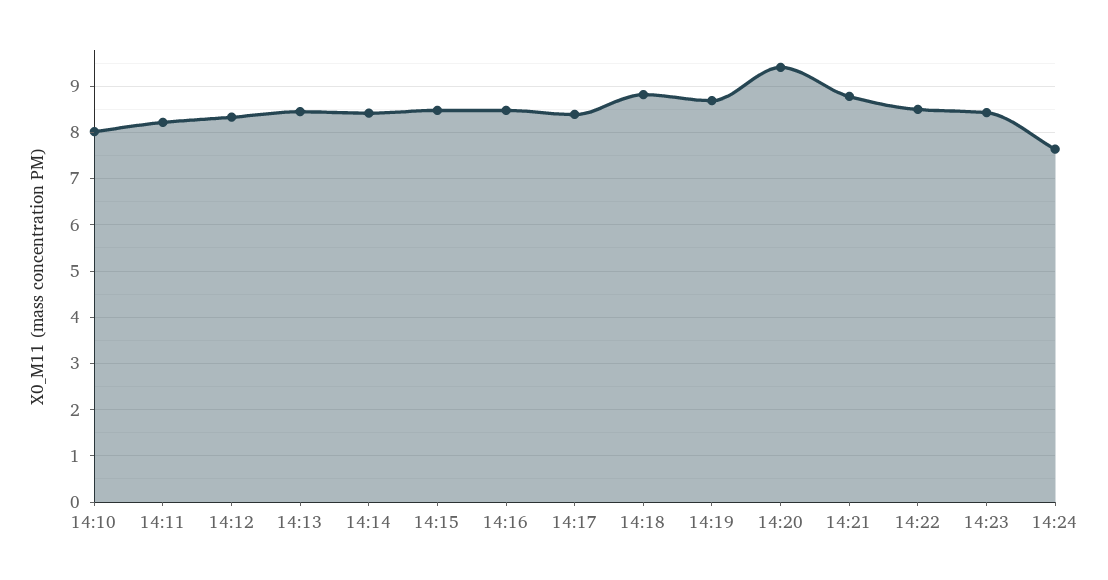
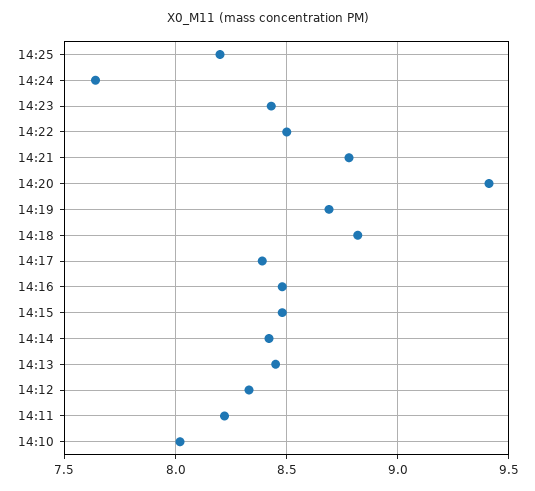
14:25: none -> 8.2

